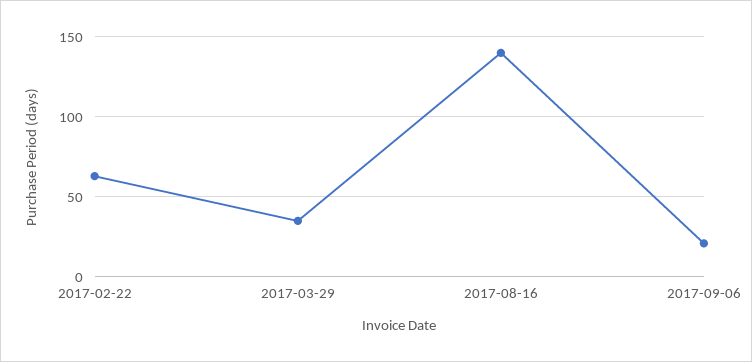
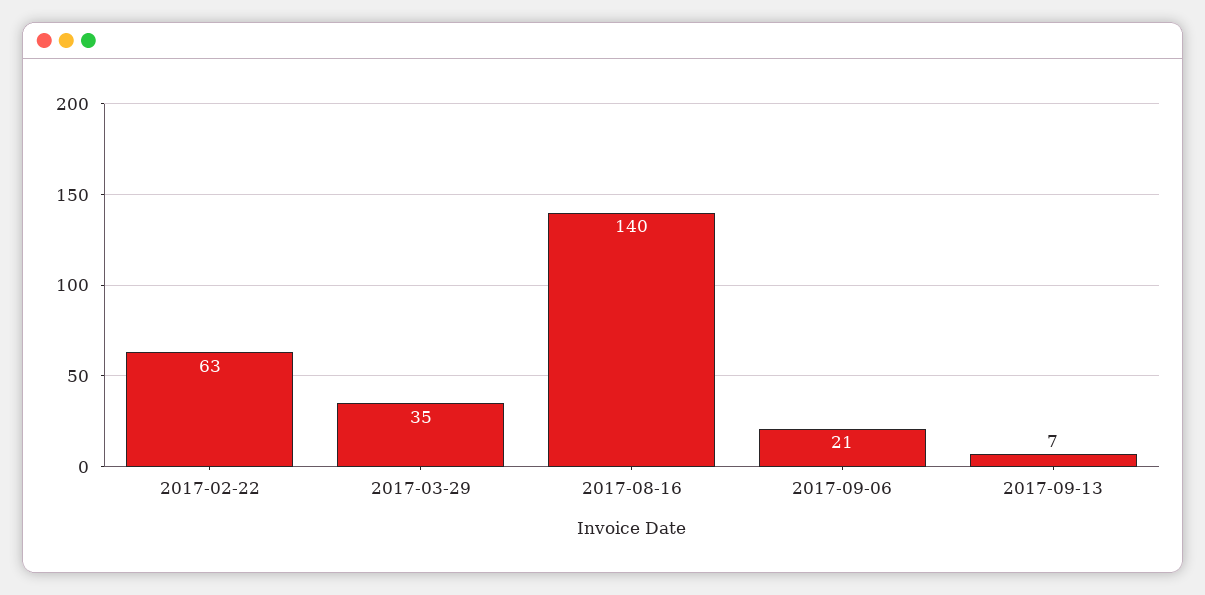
2017-09-13: none -> 7

